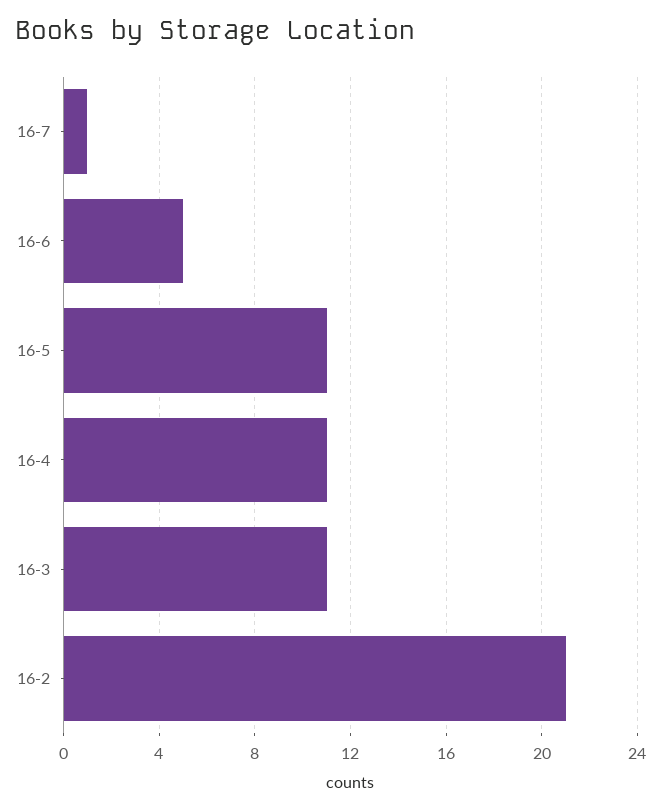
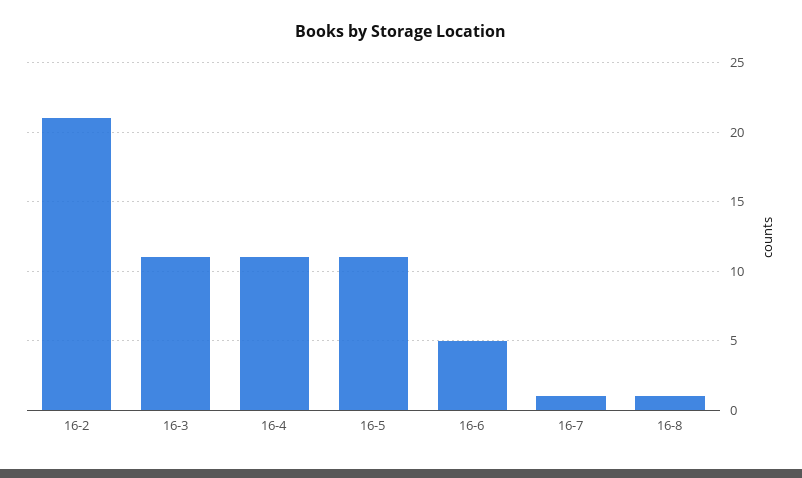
16-8: none -> 1

